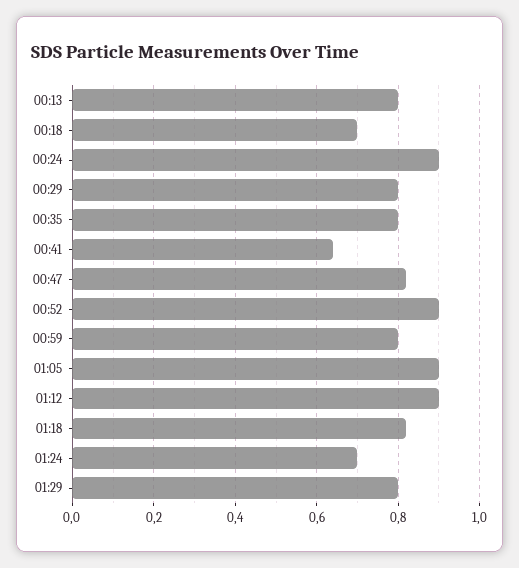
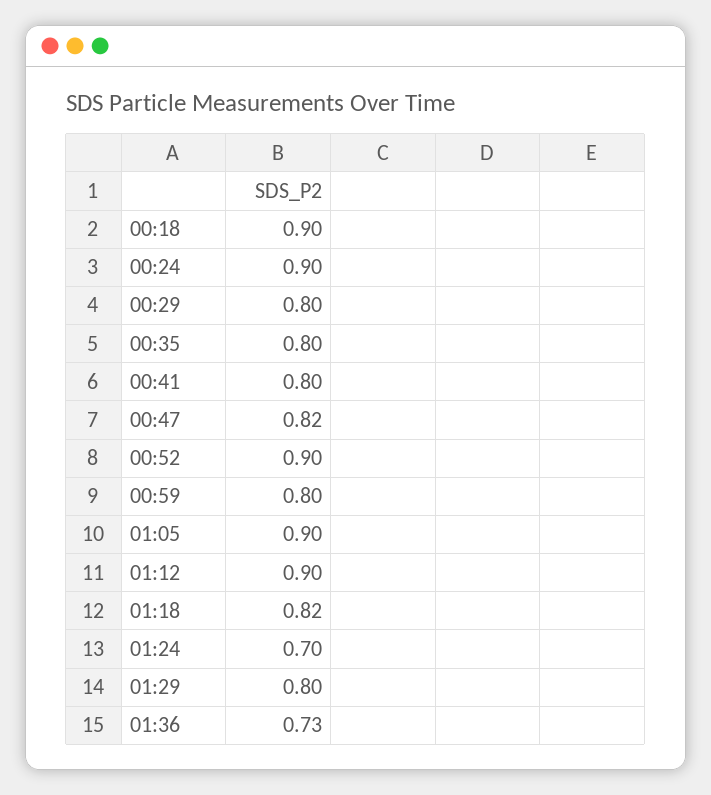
00:13: 0.8 -> none
00:18: 0.7 -> 0.9
00:41: 0.65 -> 0.8
01:36: none -> 0.73

